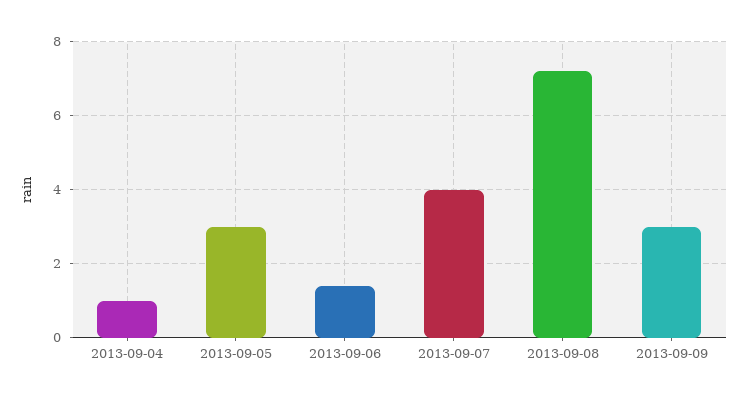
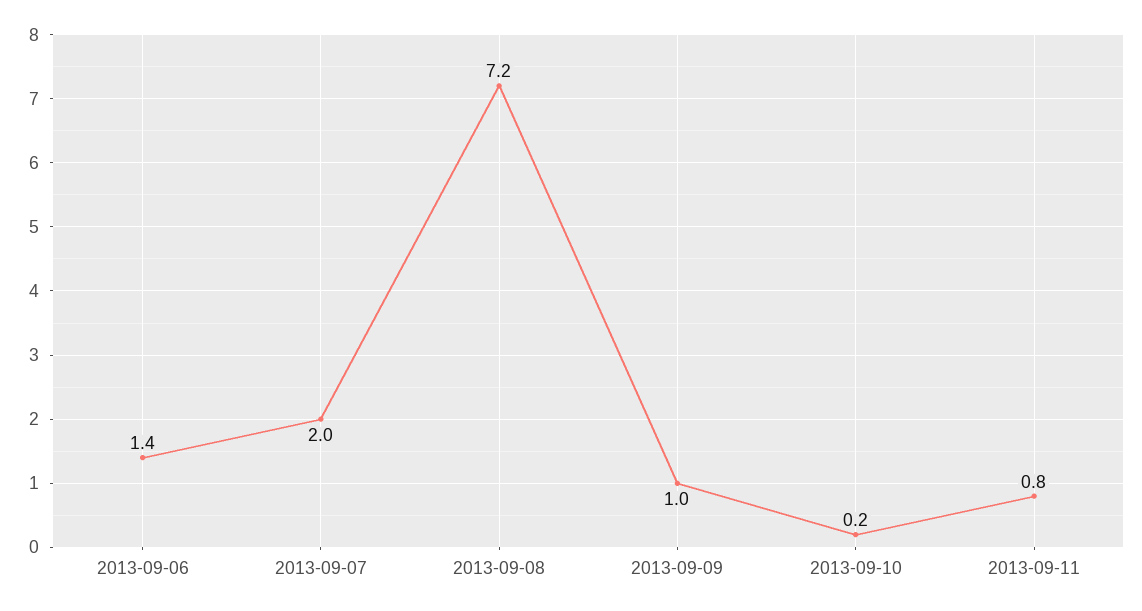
2013-09-04: 1 -> none
2013-09-05: 3 -> none
2013-09-07: 4 -> 2
2013-09-09: 3 -> 1
2013-09-10: none -> 0.2
2013-09-11: none -> 0.8

